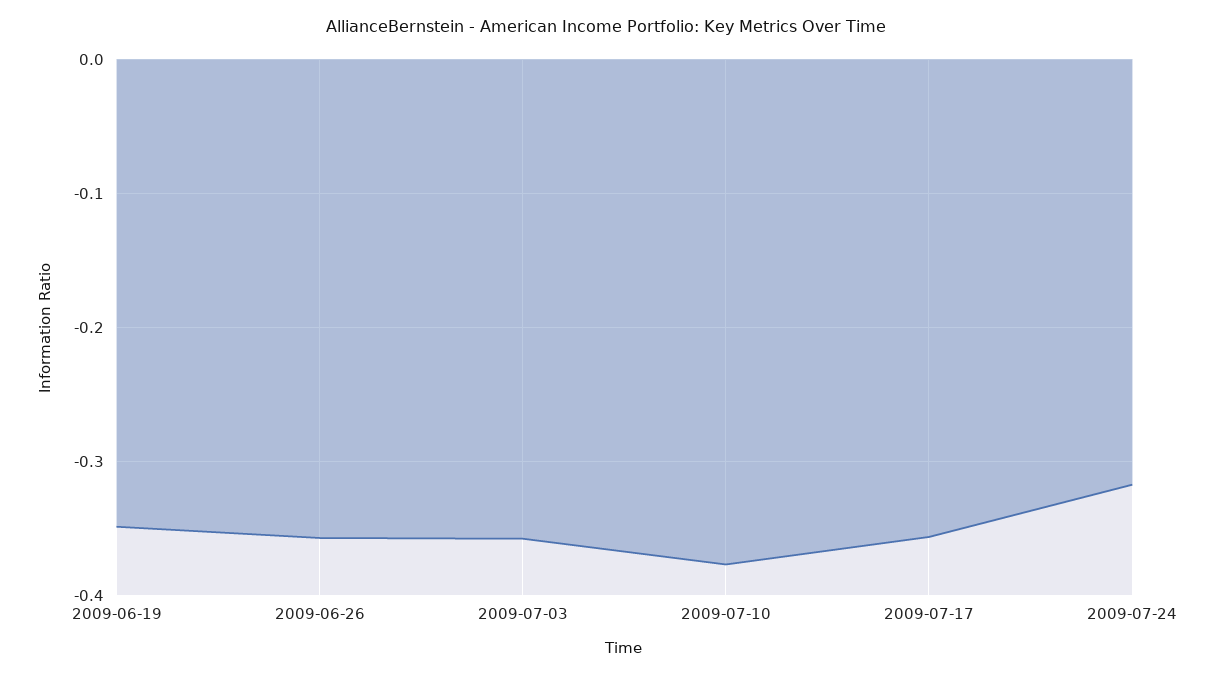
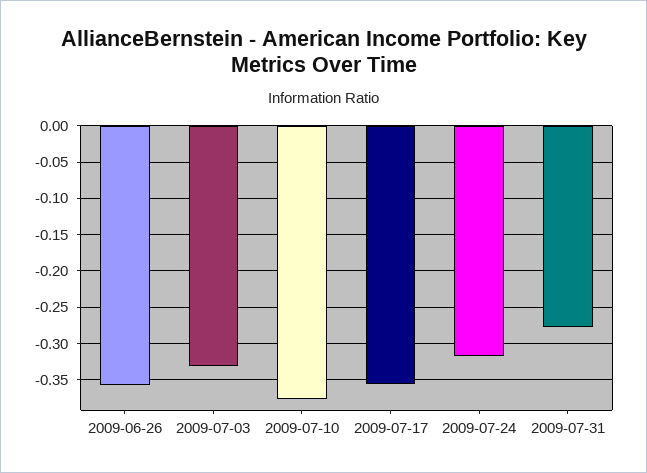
2009-06-19: -0.35 -> none
2009-07-03: -0.36 -> -0.33
2009-07-31: none -> -0.28

